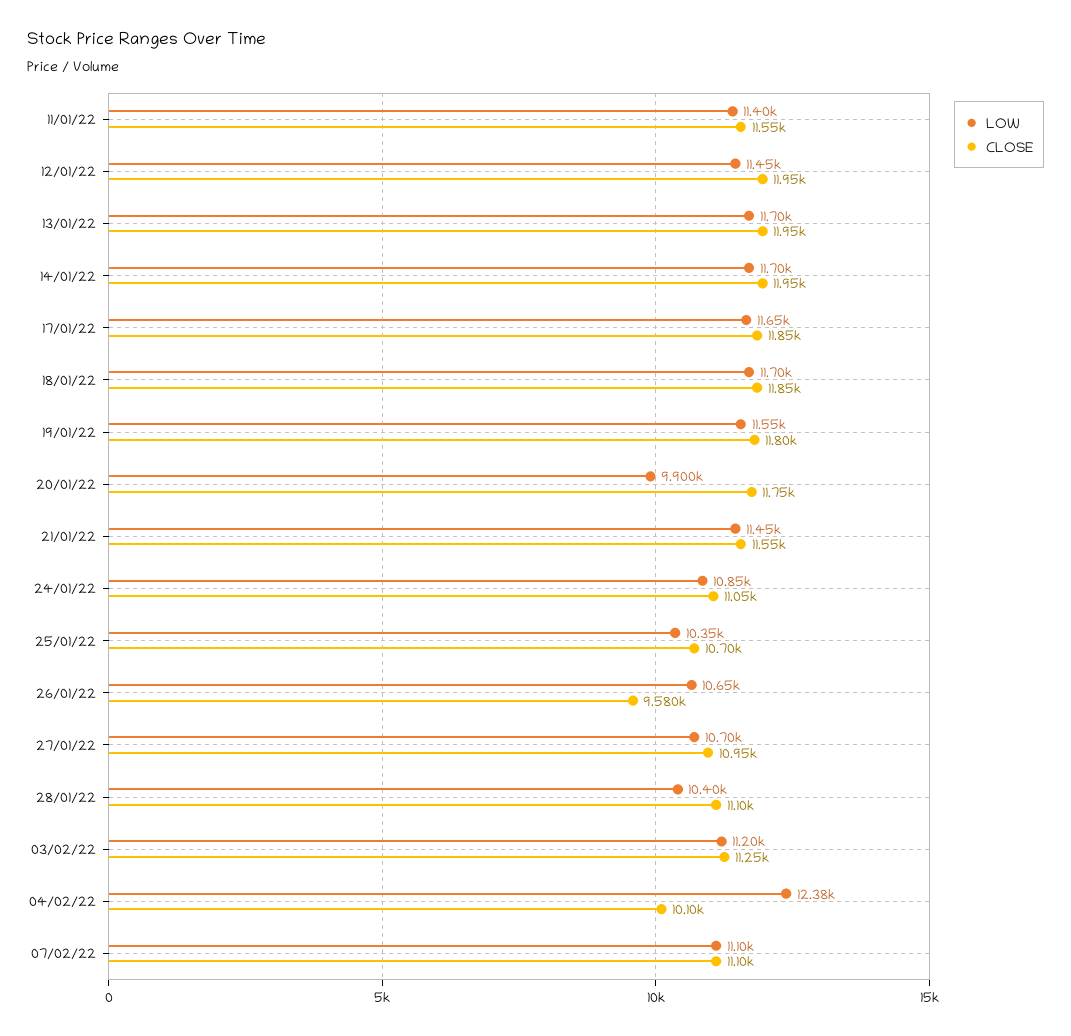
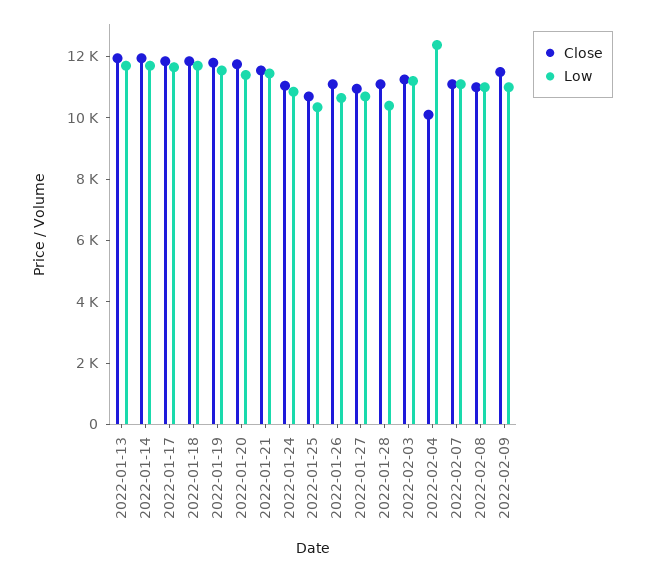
LOW, 11/01/22: 11400 -> none
CLOSE, 11/01/22: 11550 -> none
LOW, 12/01/22: 11450 -> none
CLOSE, 12/01/22: 11950 -> none
LOW, 20/01/22: 9900 -> 11500
CLOSE, 26/01/22: 9580 -> 11000
CLOSE, 2022-02-08: none -> 11000
LOW, 2022-02-08: none -> 11000
CLOSE, 2022-02-09: none -> 11500
LOW, 2022-02-09: none -> 11000

